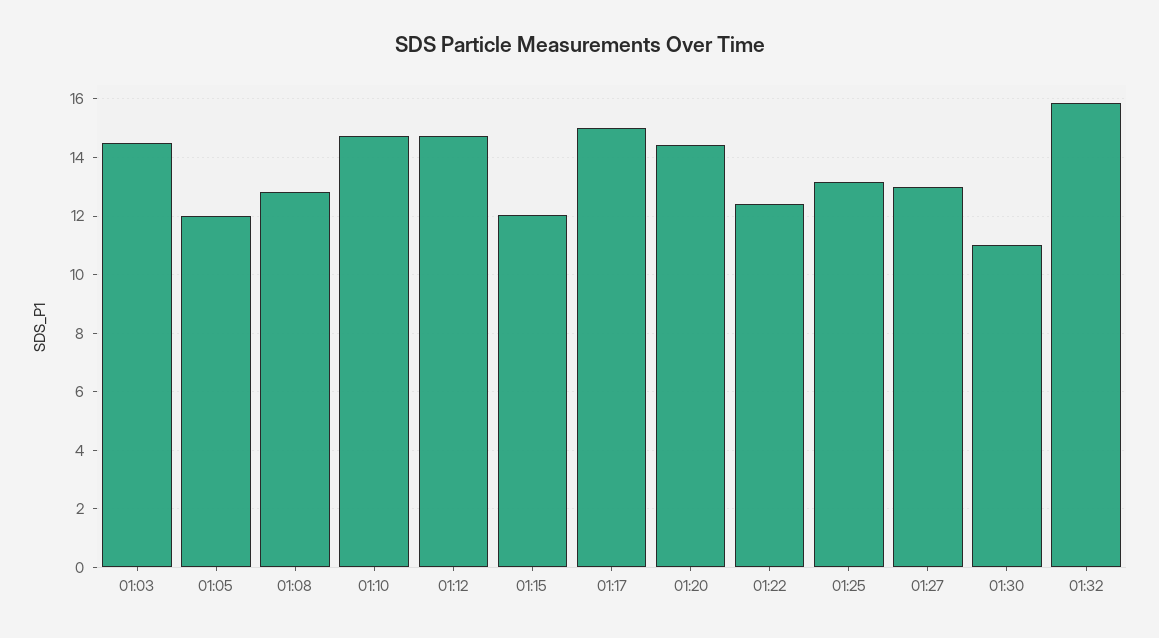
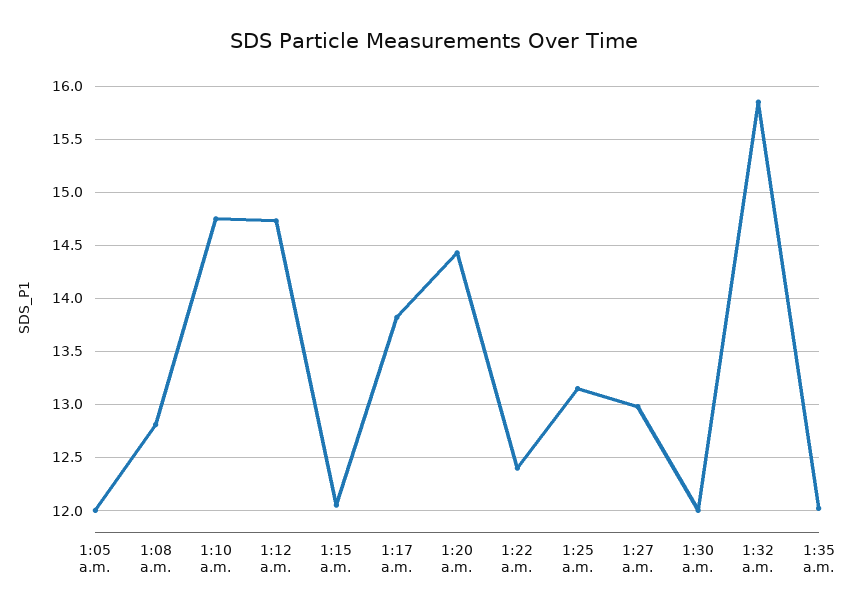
01:03: 14.5 -> none
01:17: 15 -> 13.8
01:30: 11 -> 12
1:35 a.m.: none -> 12

